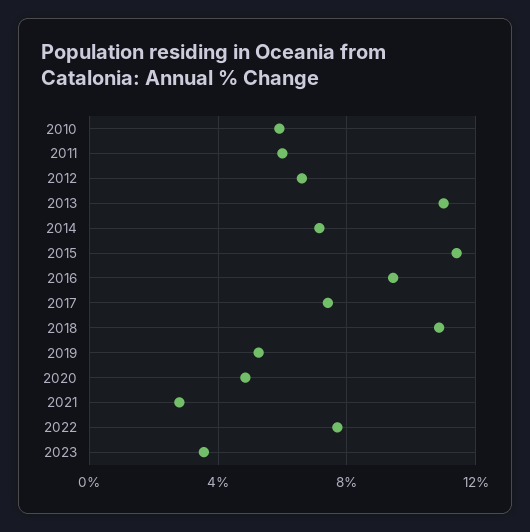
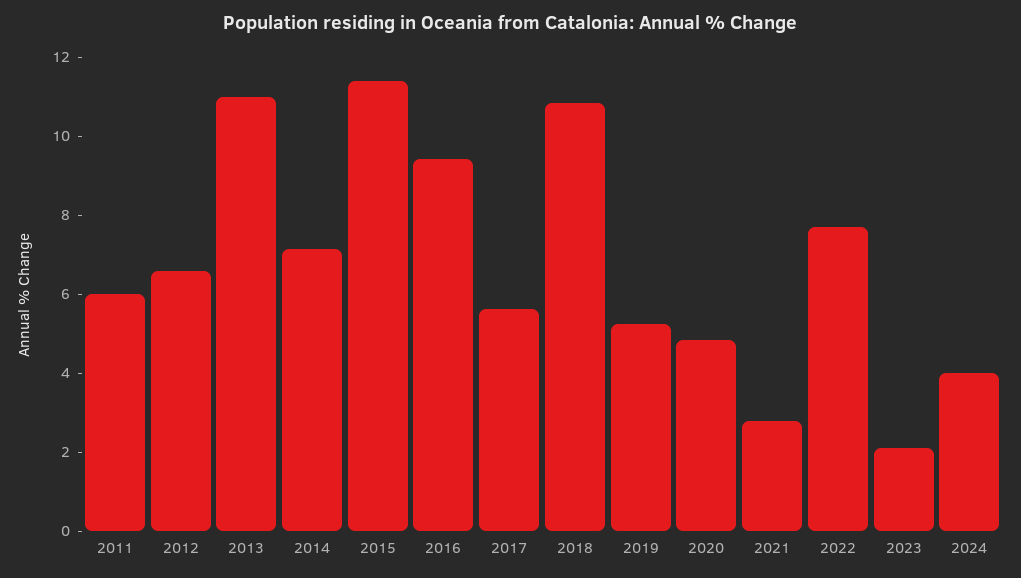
2010: 6 -> none
2017: 7.5 -> 5.5
2023: 3.5 -> 2
2024: none -> 4

